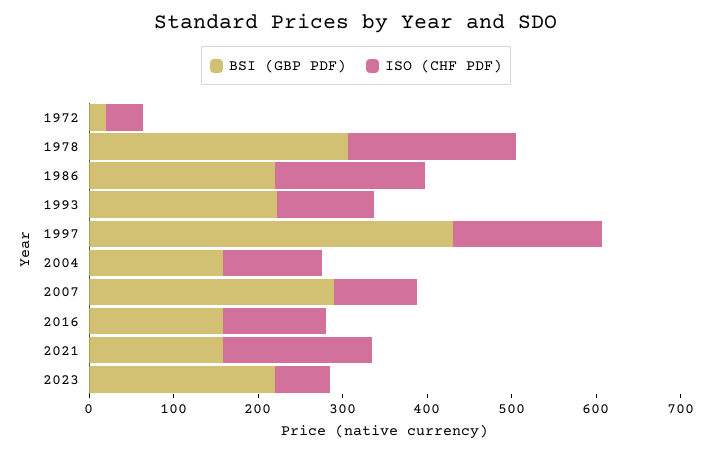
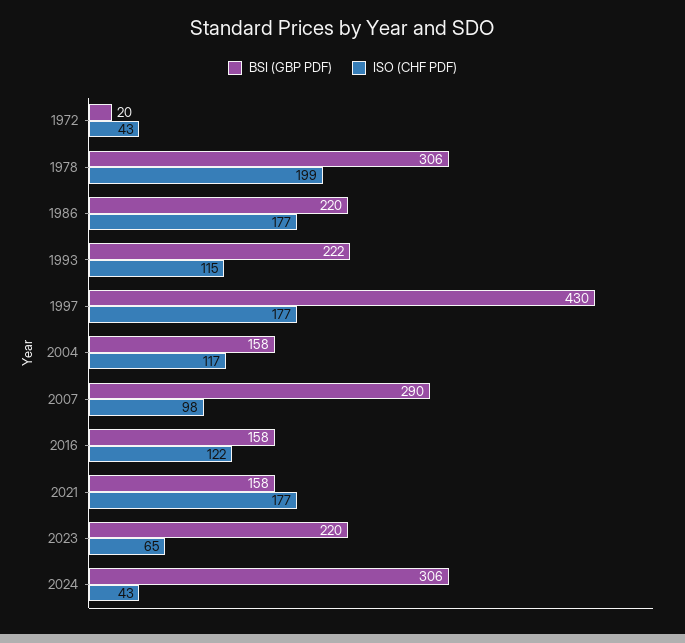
BSI (GBP PDF), 2024: none -> 306
ISO (CHF PDF), 2024: none -> 43

